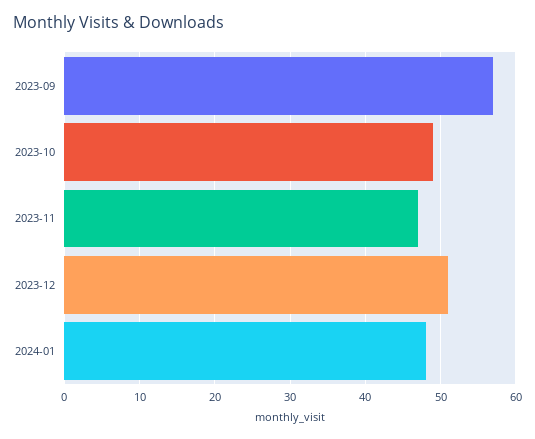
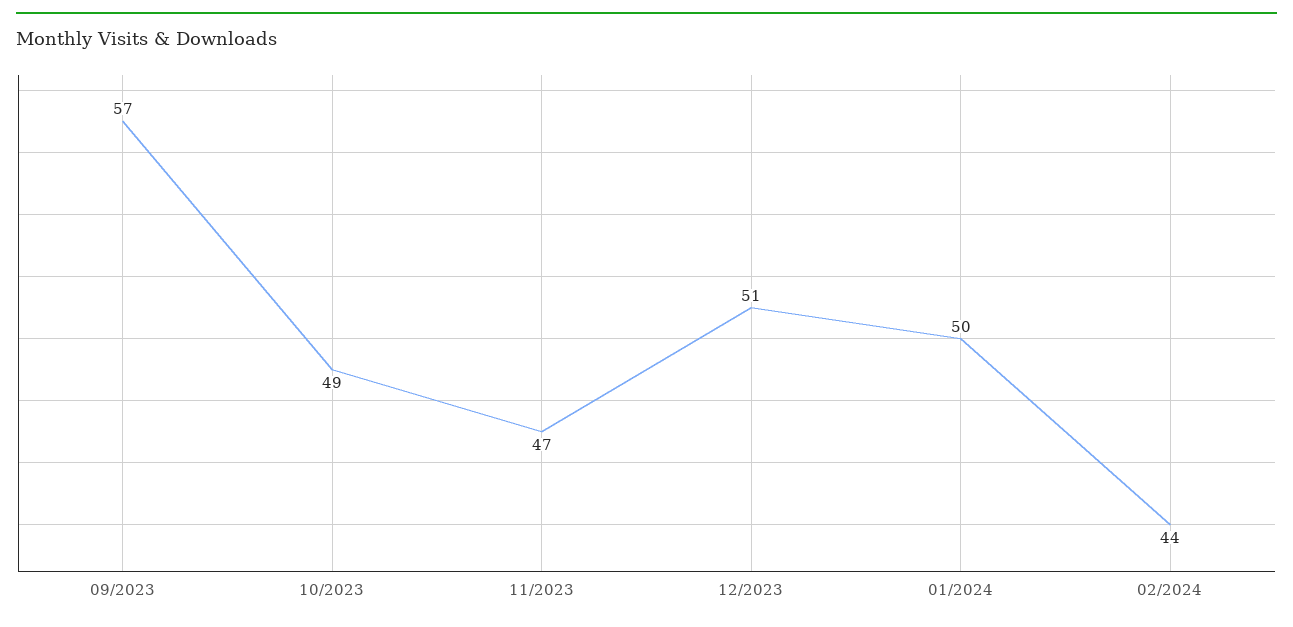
2024-01: 48 -> 50
02/2024: none -> 44

